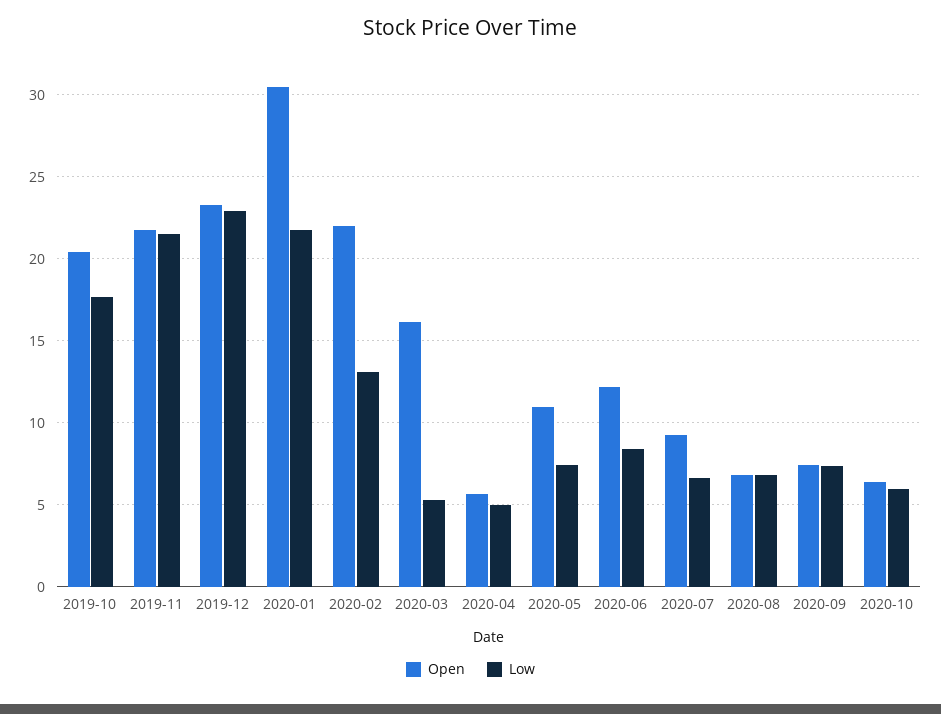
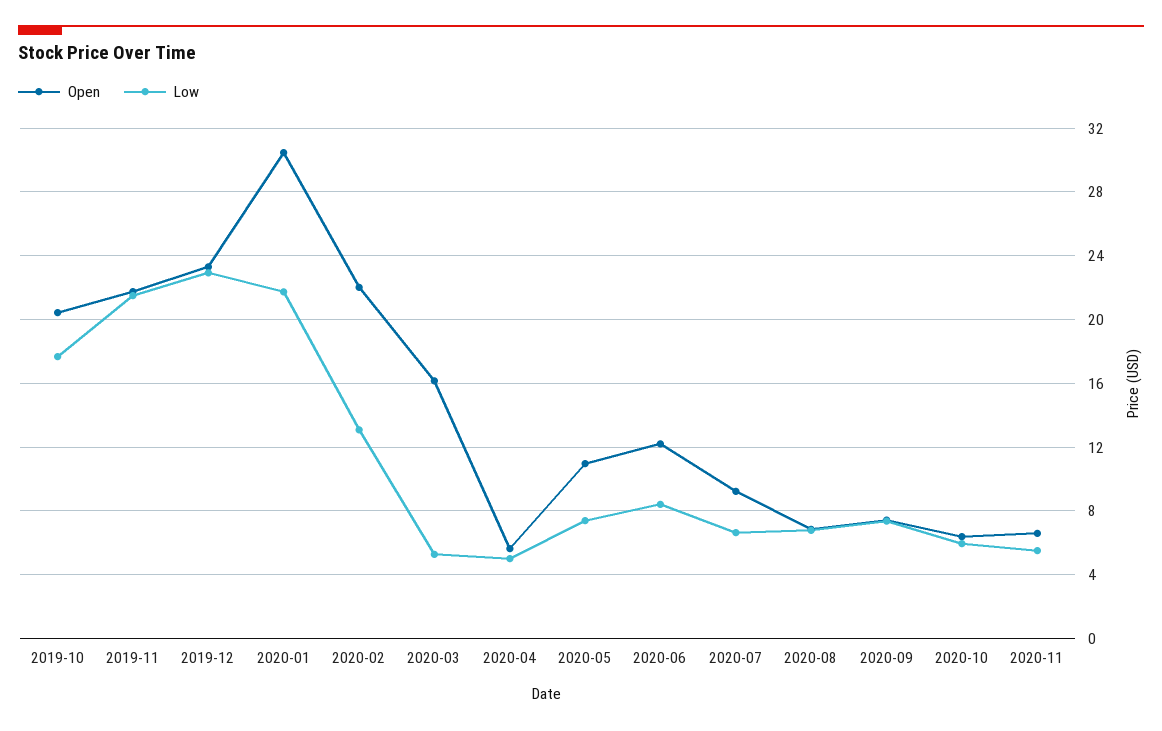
Open, 2020-11: none -> 6.5
Low, 2020-11: none -> 5.5

